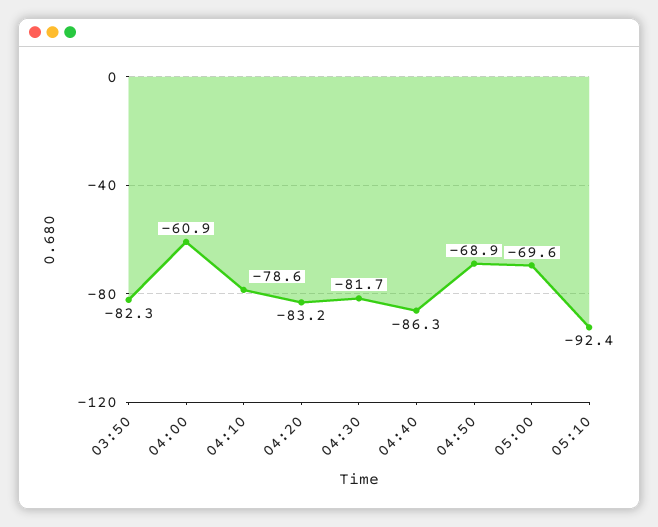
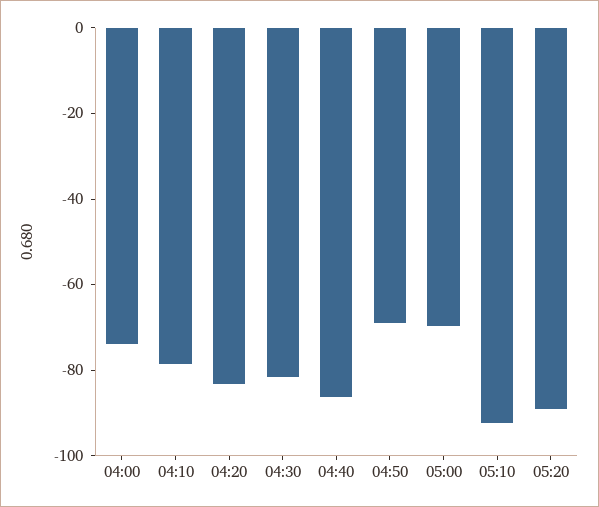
03:50: -82.3 -> none
04:00: -60.9 -> -75
05:20: none -> -90

